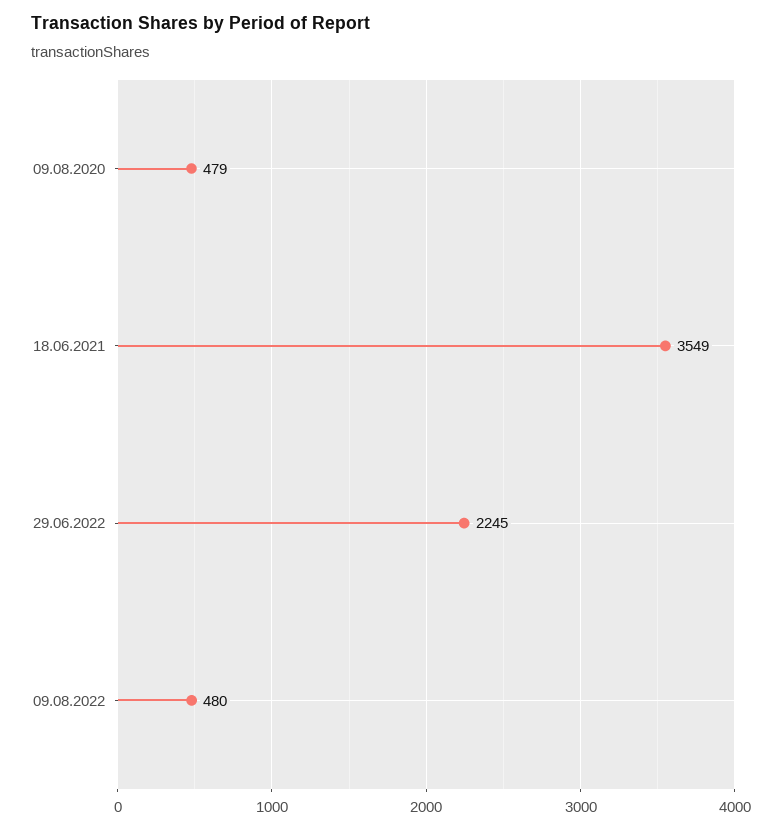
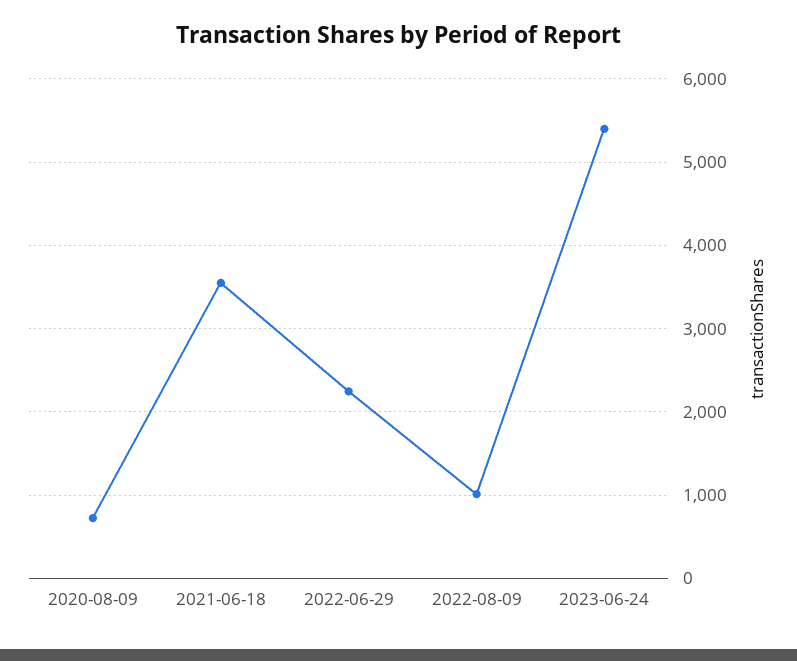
09.08.2020: 479 -> 700
09.08.2022: 480 -> 1000
2023-06-24: none -> 5400

